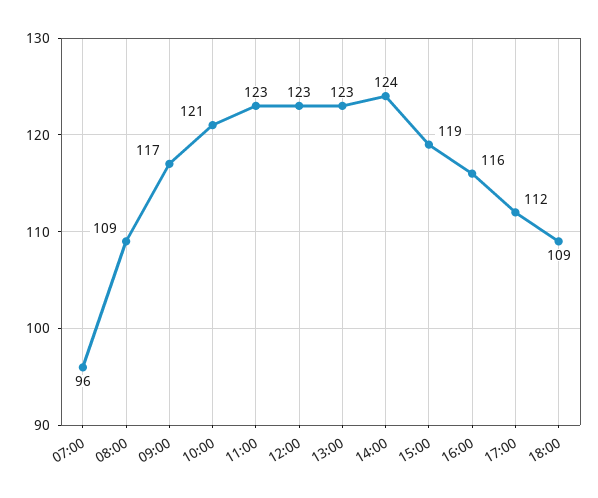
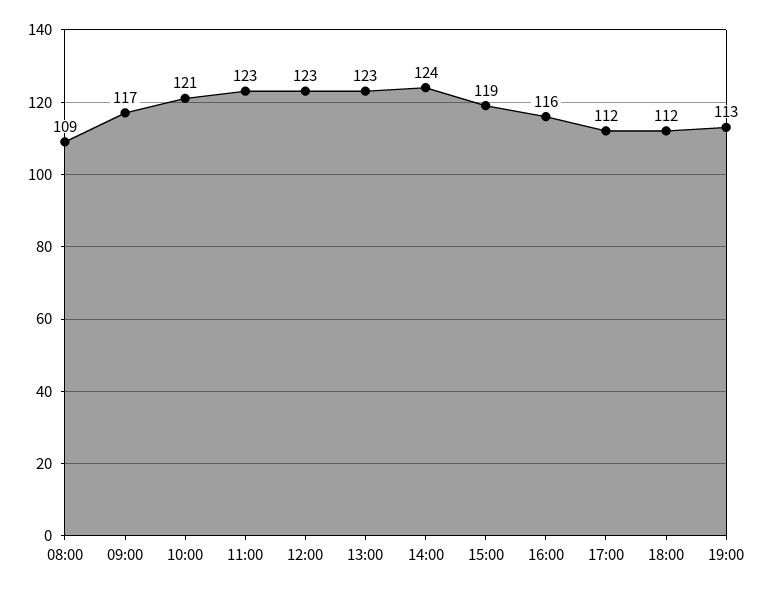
07:00: 96 -> none
18:00: 109 -> 112
19:00: none -> 113

